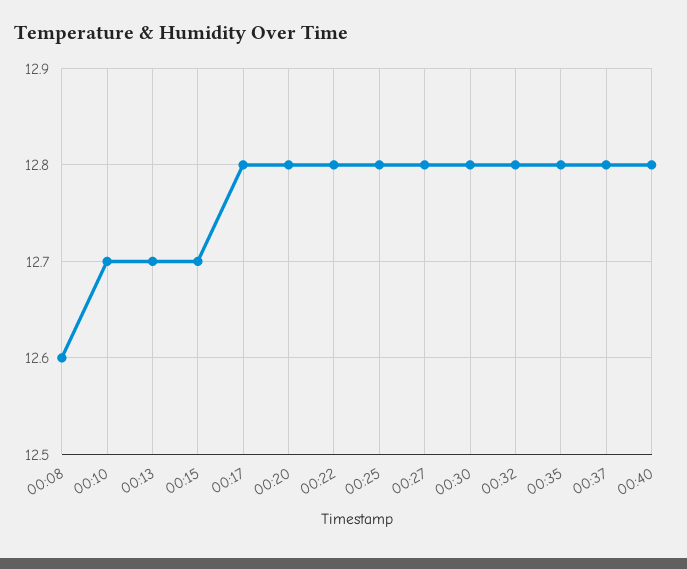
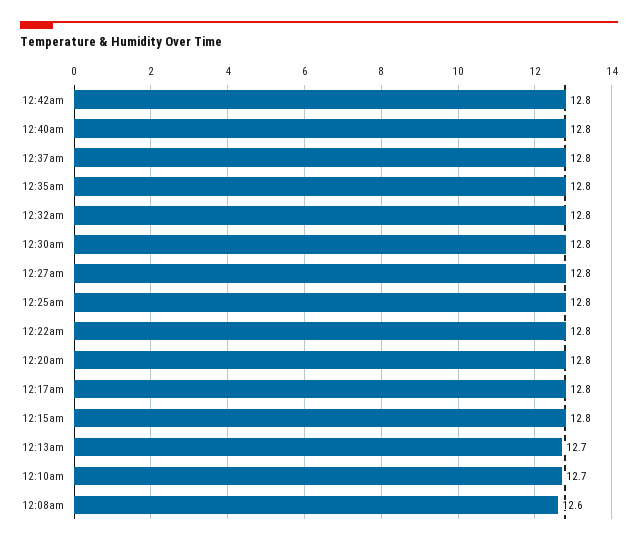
00:15: 12.7 -> 12.8
12:42am: none -> 12.8

